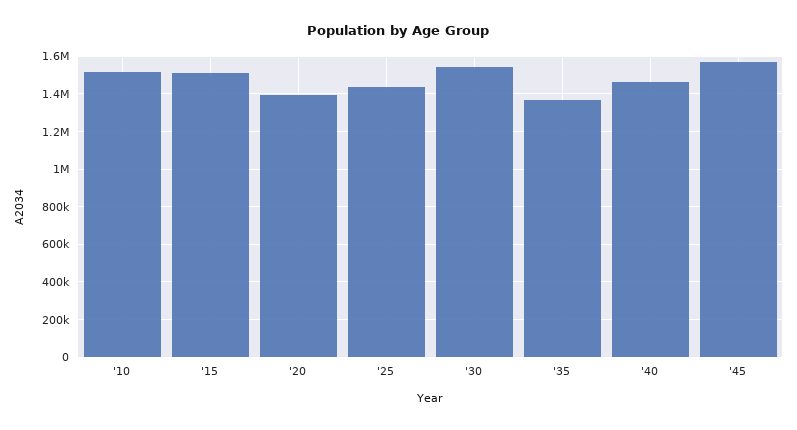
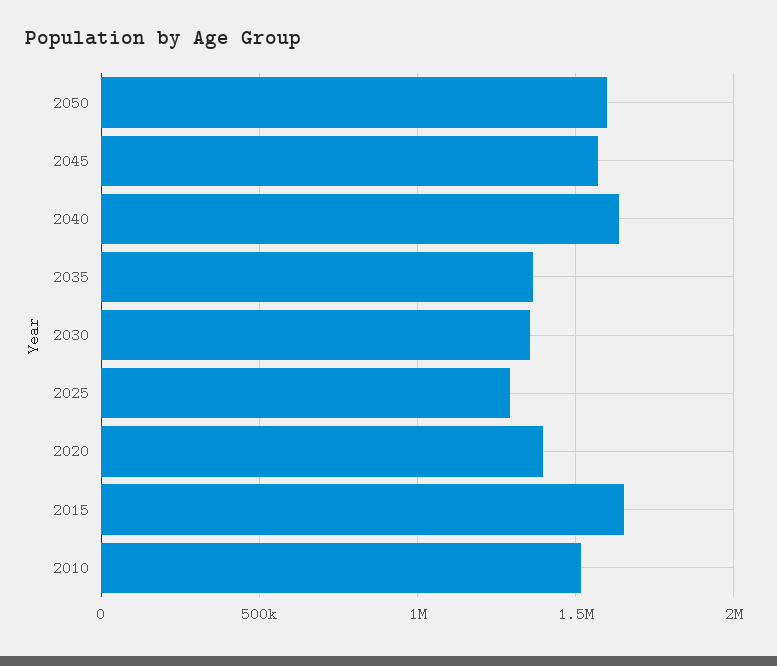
'15: 1500000 -> 1650000
'25: 1450000 -> 1300000
'30: 1550000 -> 1350000
'40: 1450000 -> 1650000
2050: none -> 1600000

